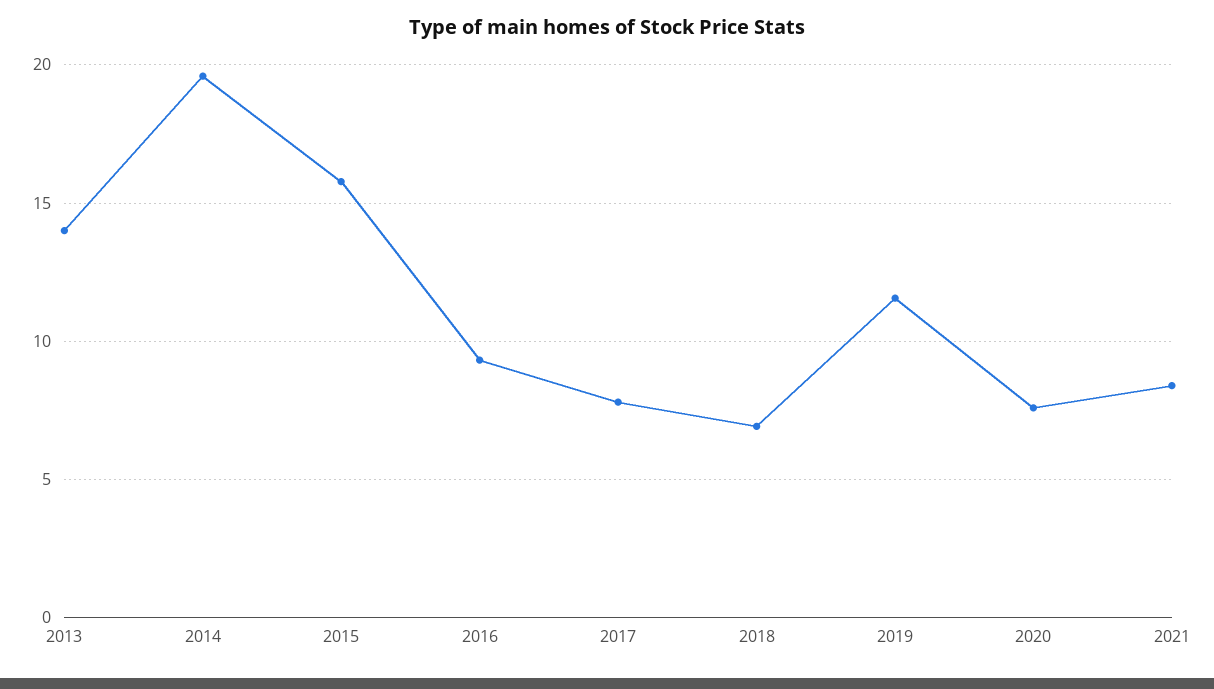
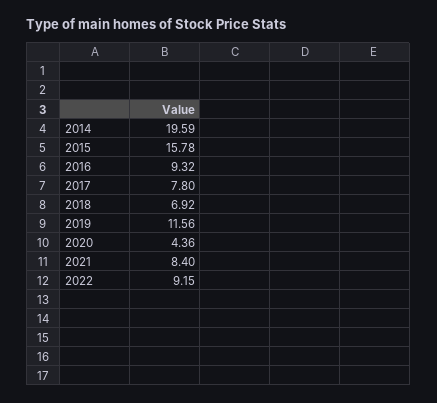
2013: 14 -> none
2020: 7.5 -> 4.36
2022: none -> 9.15

